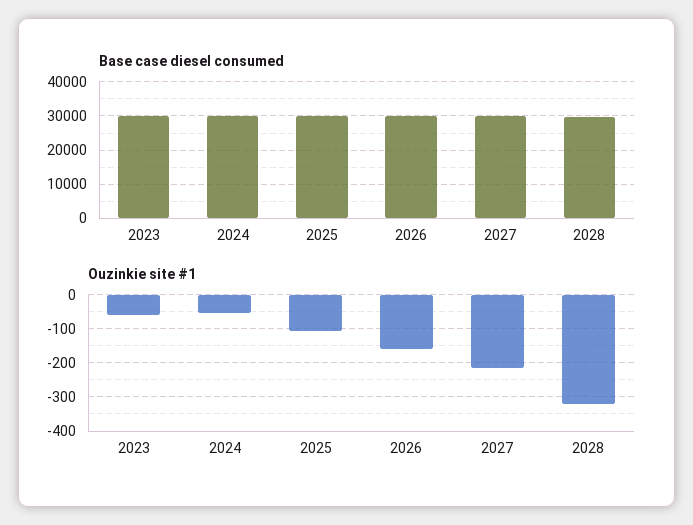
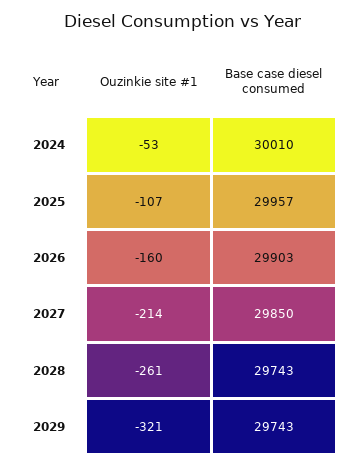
Base case diesel consumed, 2023: 30000 -> none
Ouzinkie site #1, 2023: -60 -> none
Ouzinkie site #1, 2028: -320 -> -261
Ouzinkie site #1, 2029: none -> -321
Base case diesel consumed, 2029: none -> 29743

